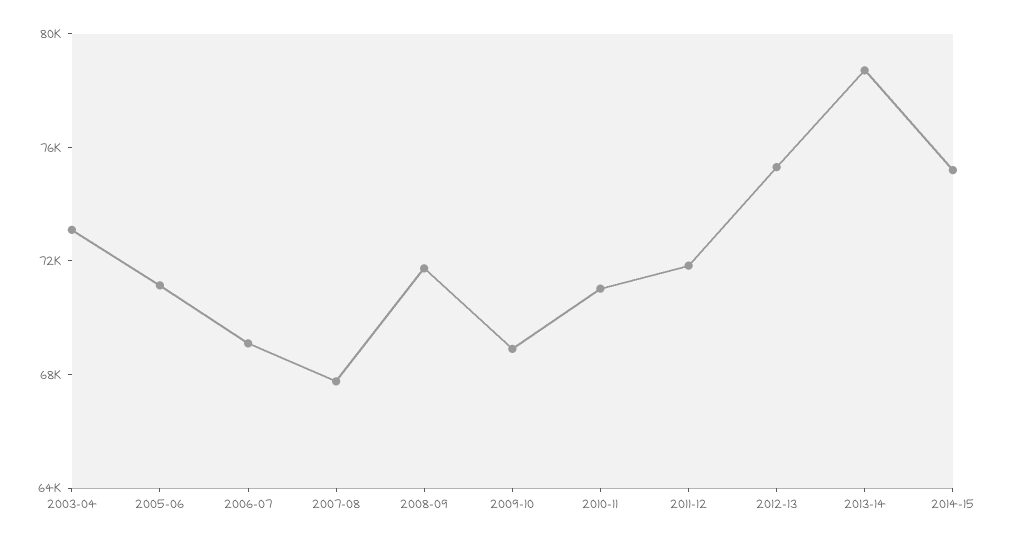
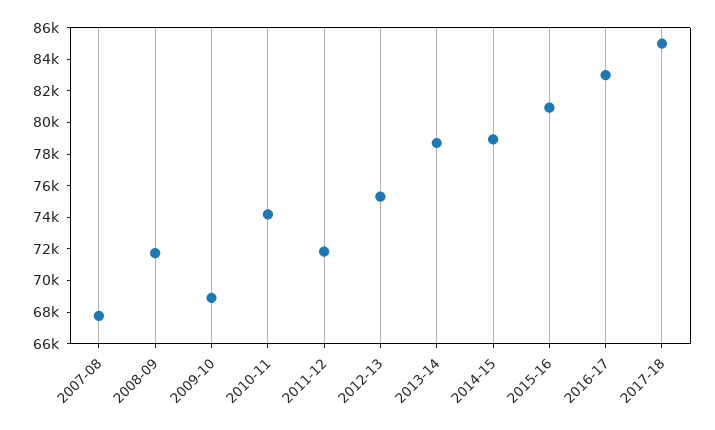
2003-04: 73000 -> none
2005-06: 71000 -> none
2006-07: 69000 -> none
2010-11: 71000 -> 74000
2014-15: 75000 -> 79000
2015-16: none -> 81000
2016-17: none -> 83000
2017-18: none -> 85000

